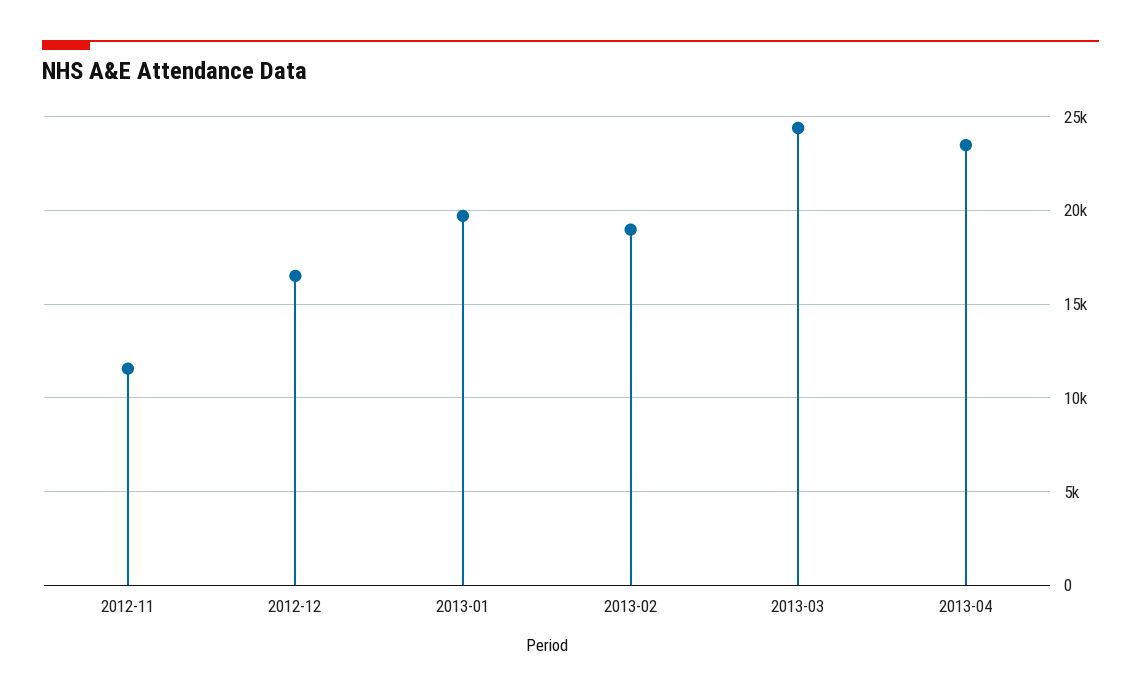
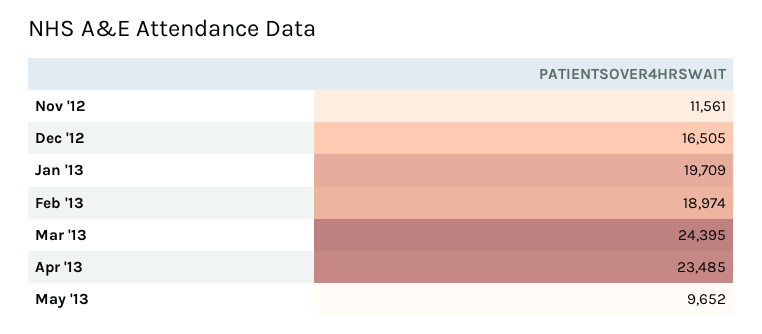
May '13: none -> 9652

